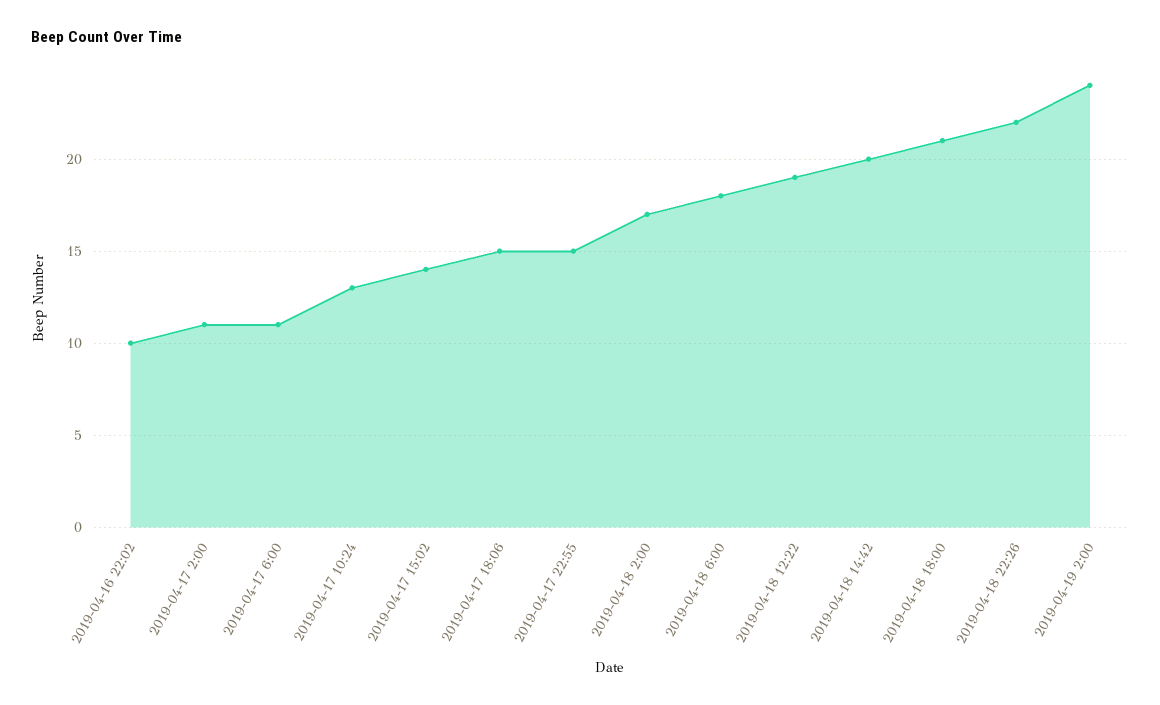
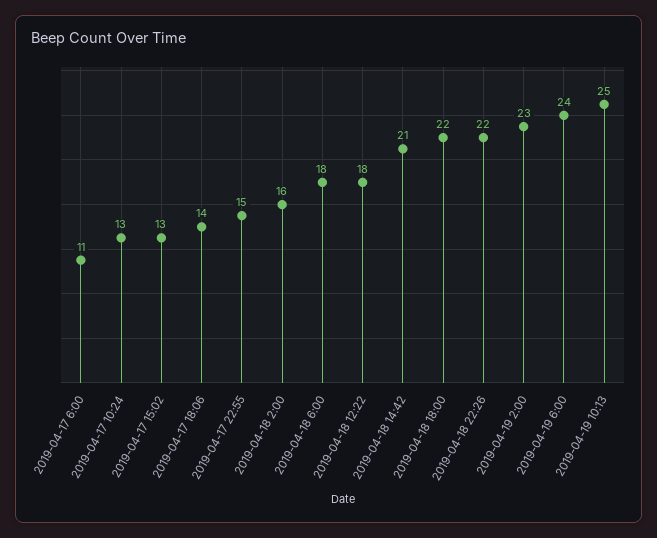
2019-04-16 22:02: 10 -> none
2019-04-17 2:00: 11 -> none
2019-04-17 15:02: 14 -> 13
2019-04-17 18:06: 15 -> 14
2019-04-18 2:00: 17 -> 16
2019-04-18 12:22: 19 -> 18
2019-04-18 14:42: 20 -> 21
2019-04-18 18:00: 21 -> 22
2019-04-19 2:00: 24 -> 23
2019-04-19 6:00: none -> 24
2019-04-19 10:13: none -> 25

